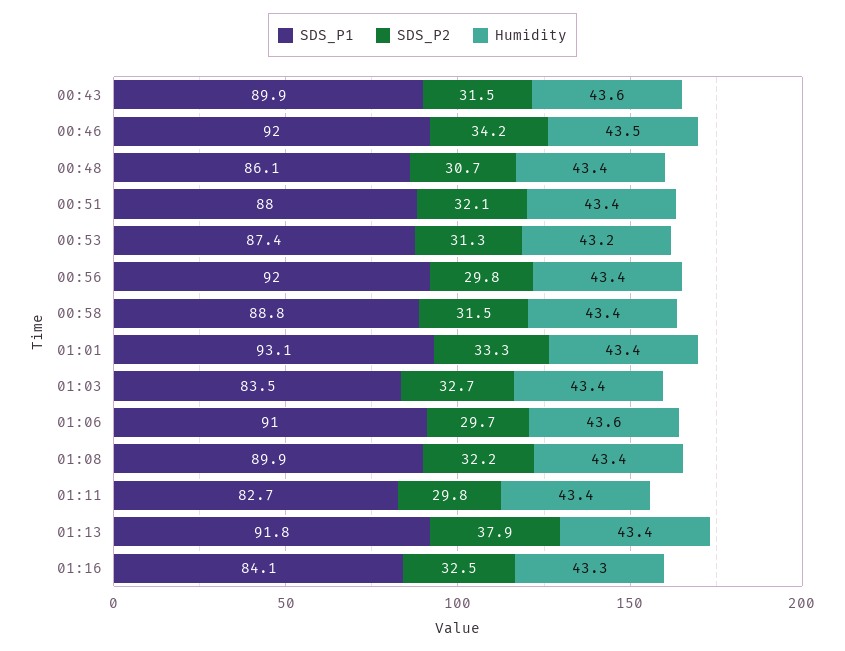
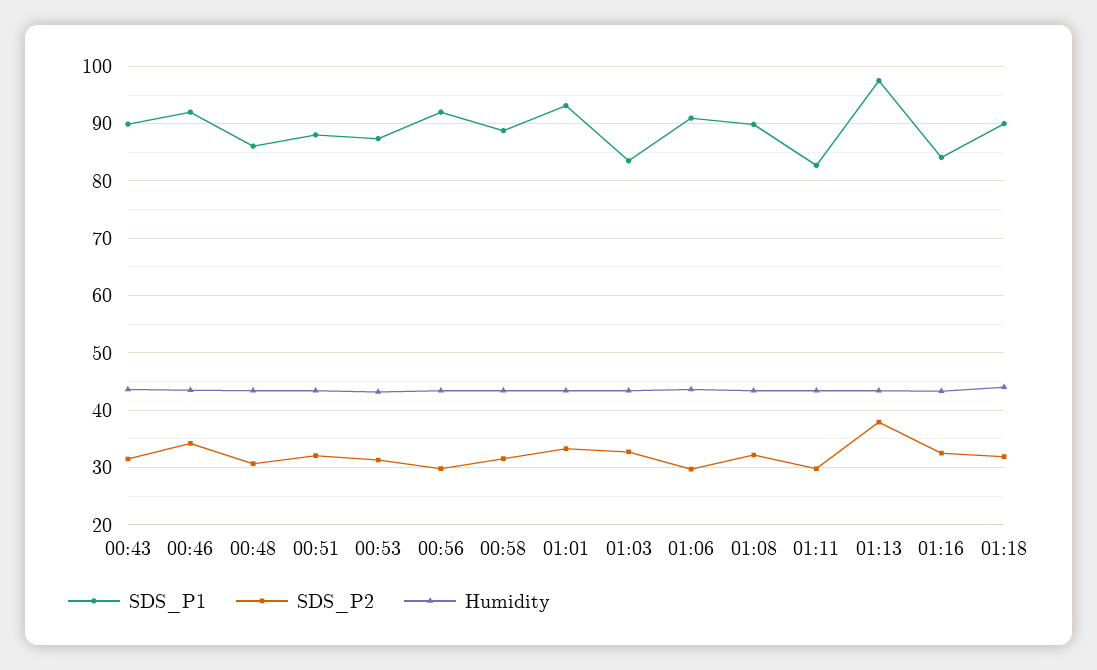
SDS_P1, 01:13: 91.8 -> 98
SDS_P1, 01:18: none -> 90
SDS_P2, 01:18: none -> 32
Humidity, 01:18: none -> 44

